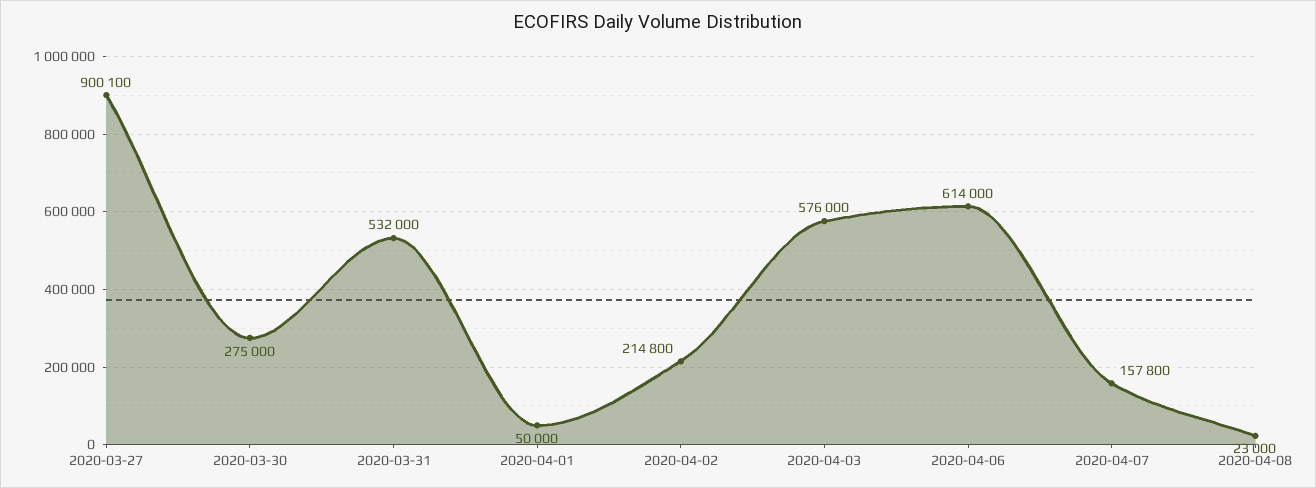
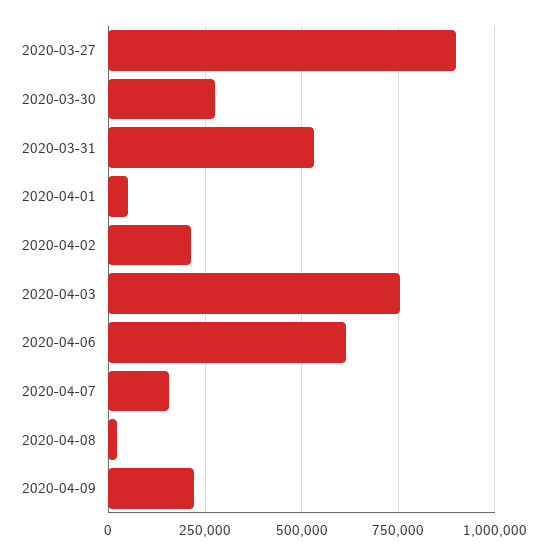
2020-04-03: 576000 -> 750000
2020-04-09: none -> 225000

